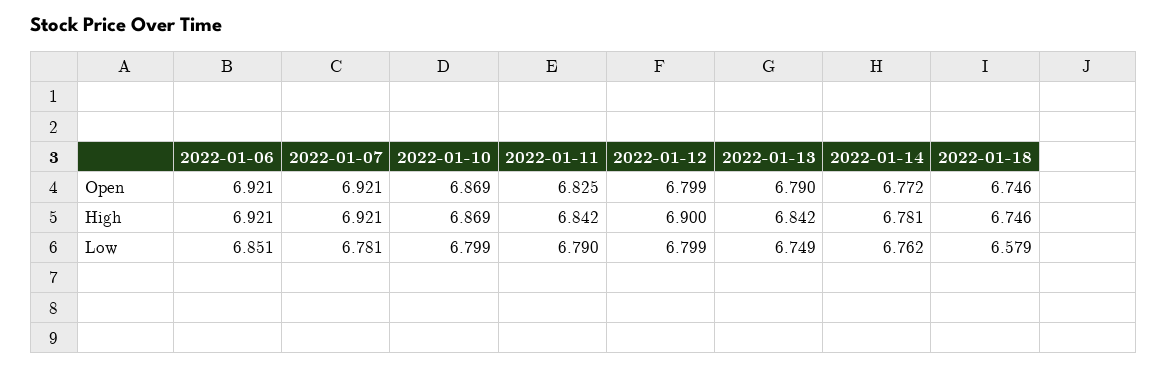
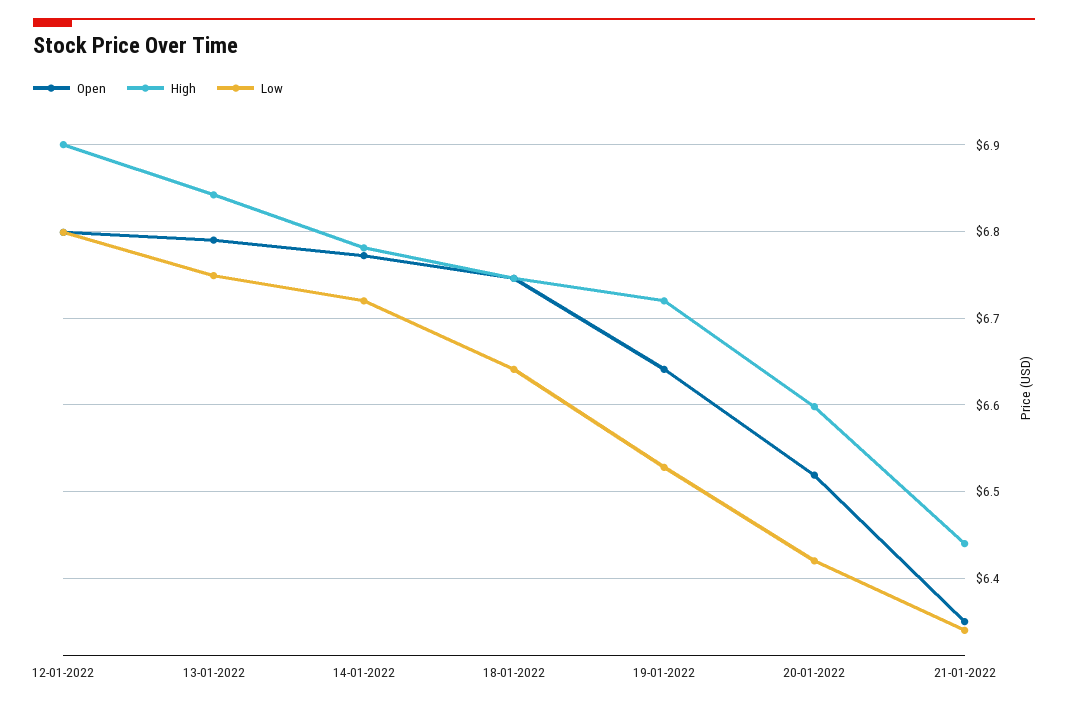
Open, 2022-01-06: 6.921 -> none
Open, 2022-01-07: 6.921 -> none
Open, 2022-01-10: 6.869 -> none
Open, 2022-01-11: 6.825 -> none
High, 2022-01-06: 6.921 -> none
High, 2022-01-07: 6.921 -> none
High, 2022-01-10: 6.869 -> none
High, 2022-01-11: 6.842 -> none
Low, 2022-01-06: 6.851 -> none
Low, 2022-01-07: 6.781 -> none
Low, 2022-01-10: 6.799 -> none
Low, 2022-01-11: 6.79 -> none
Low, 2022-01-14: 6.762 -> 6.72
Low, 2022-01-18: 6.579 -> 6.64
Open, 19-01-2022: none -> 6.64
High, 19-01-2022: none -> 6.72
Low, 19-01-2022: none -> 6.53
Open, 20-01-2022: none -> 6.52
High, 20-01-2022: none -> 6.6
Low, 20-01-2022: none -> 6.42
Open, 21-01-2022: none -> 6.35
High, 21-01-2022: none -> 6.44
Low, 21-01-2022: none -> 6.34

